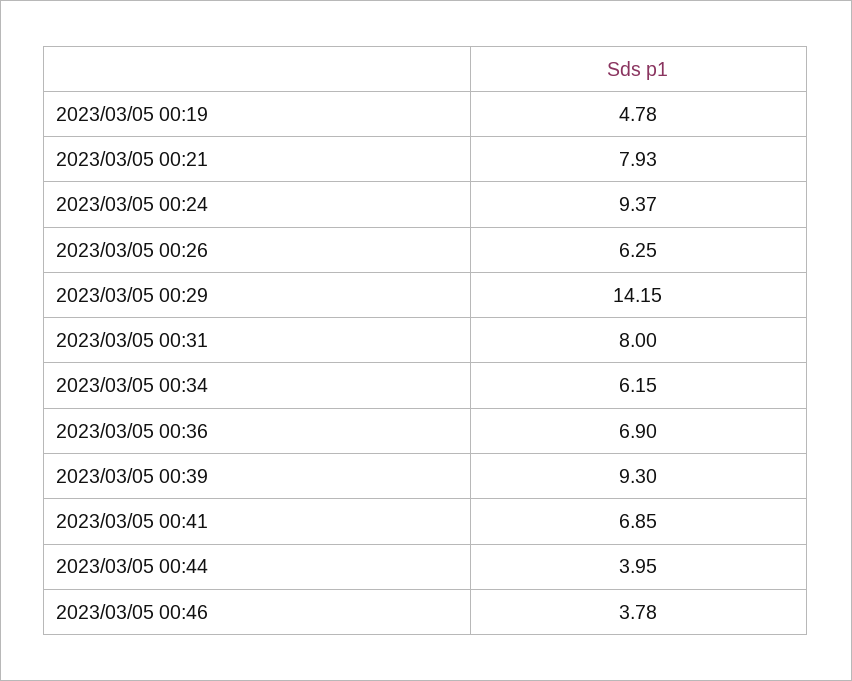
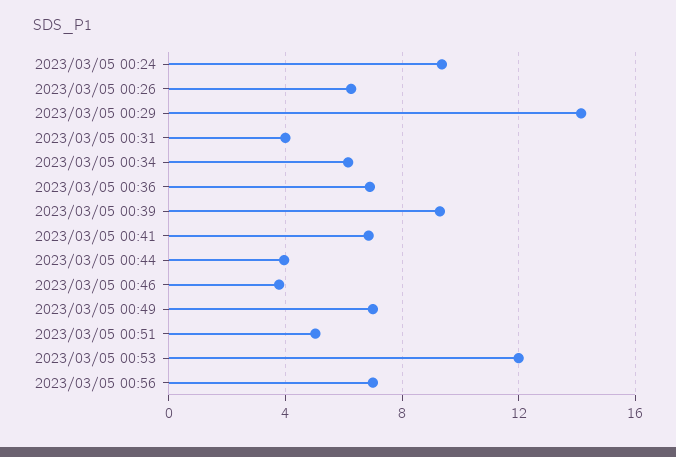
2023/03/05 00:19: 4.78 -> none
2023/03/05 00:21: 7.93 -> none
2023/03/05 00:31: 8 -> 4
2023/03/05 00:49: none -> 7
2023/03/05 00:51: none -> 5
2023/03/05 00:53: none -> 12
2023/03/05 00:56: none -> 7

